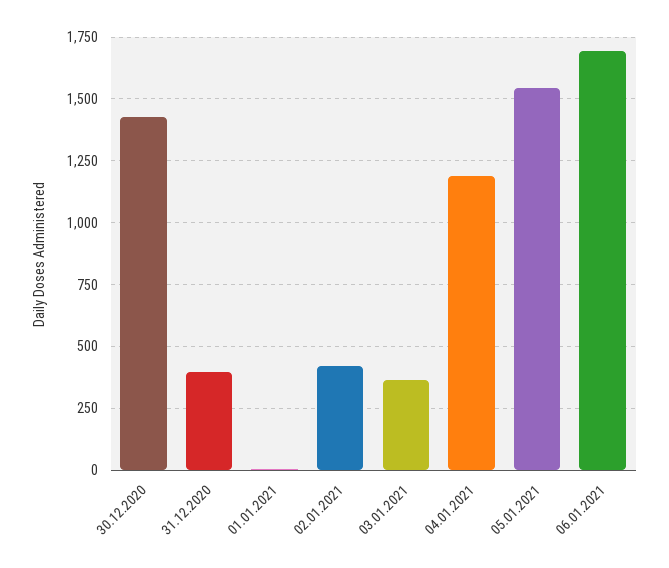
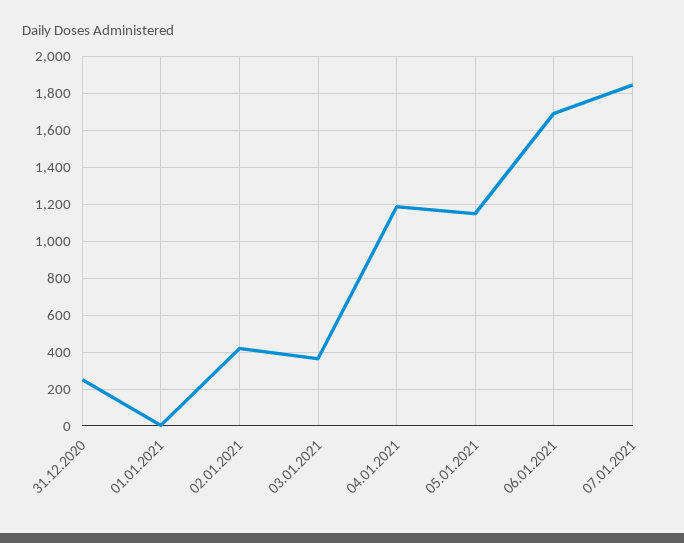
30.12.2020: 1425 -> none
31.12.2020: 400 -> 250
05.01.2021: 1550 -> 1150
07.01.2021: none -> 1850

